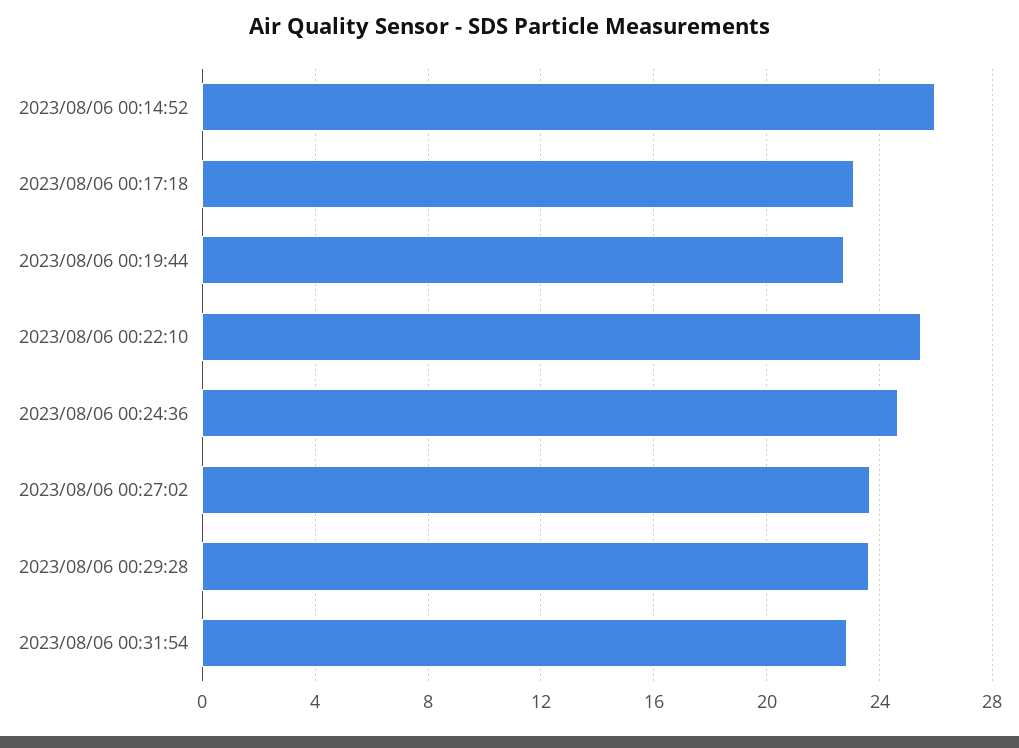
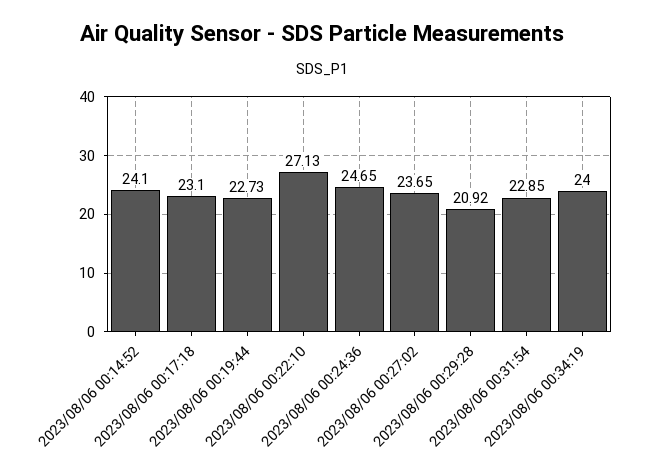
2023/08/06 00:14:52: 26 -> 24.1
2023/08/06 00:22:10: 25.5 -> 27.13
2023/08/06 00:29:28: 23.5 -> 20.92
2023/08/06 00:34:19: none -> 24

